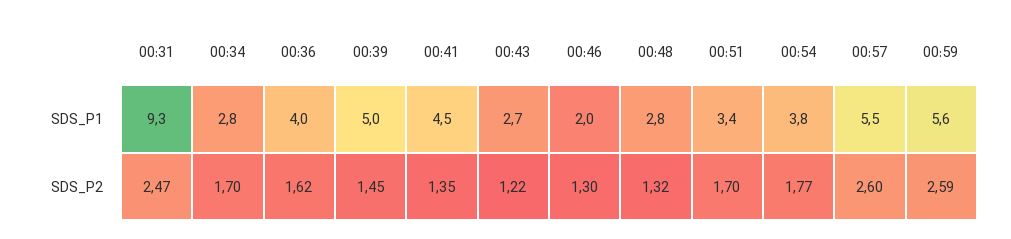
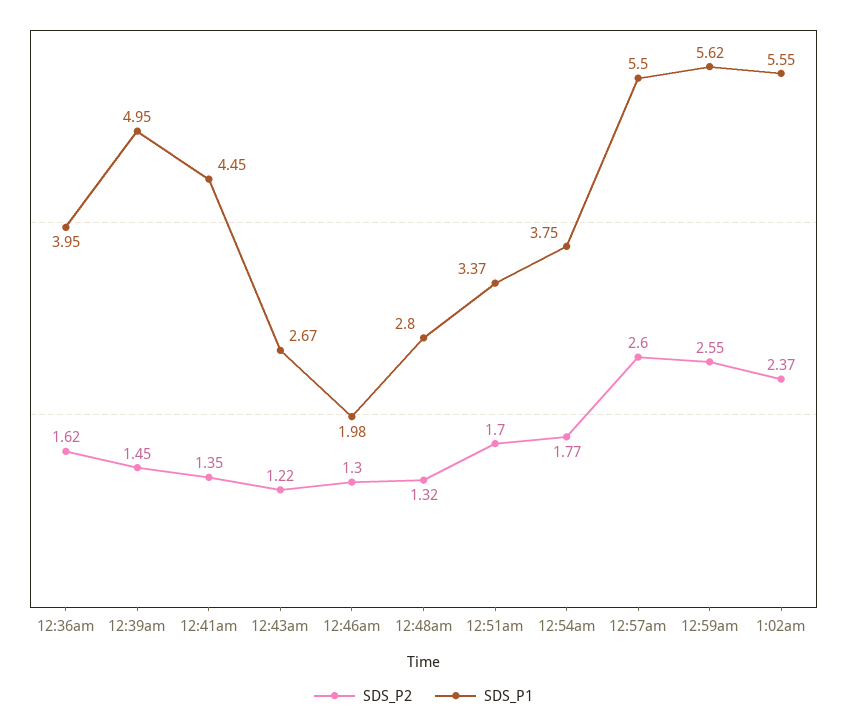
SDS_P1, 00:31: 9.3 -> none
SDS_P1, 00:34: 2.8 -> none
SDS_P2, 00:31: 2.47 -> none
SDS_P2, 00:34: 1.7 -> none
SDS_P2, 00:59: 2.59 -> 2.55
SDS_P2, 1:02am: none -> 2.37
SDS_P1, 1:02am: none -> 5.55

